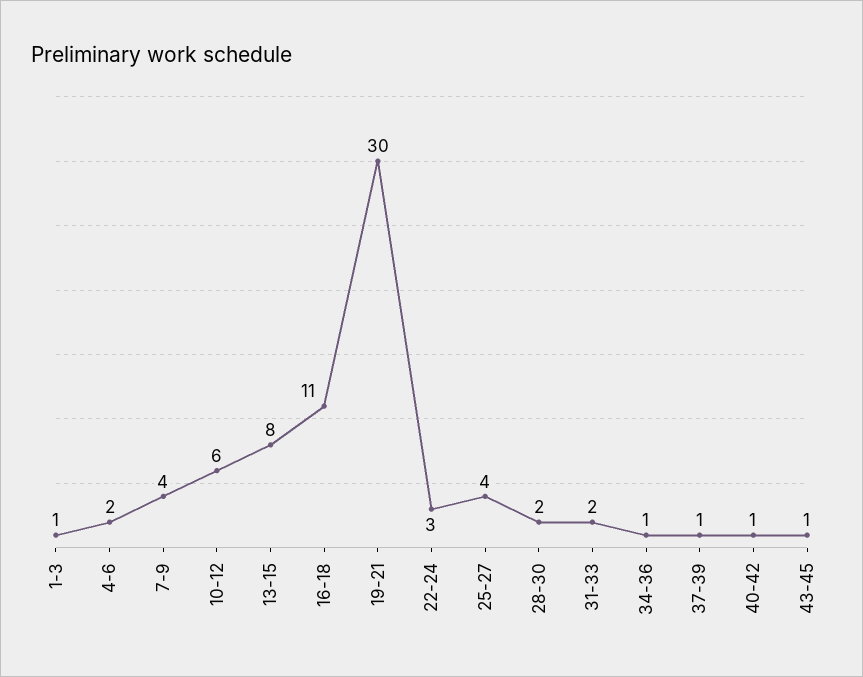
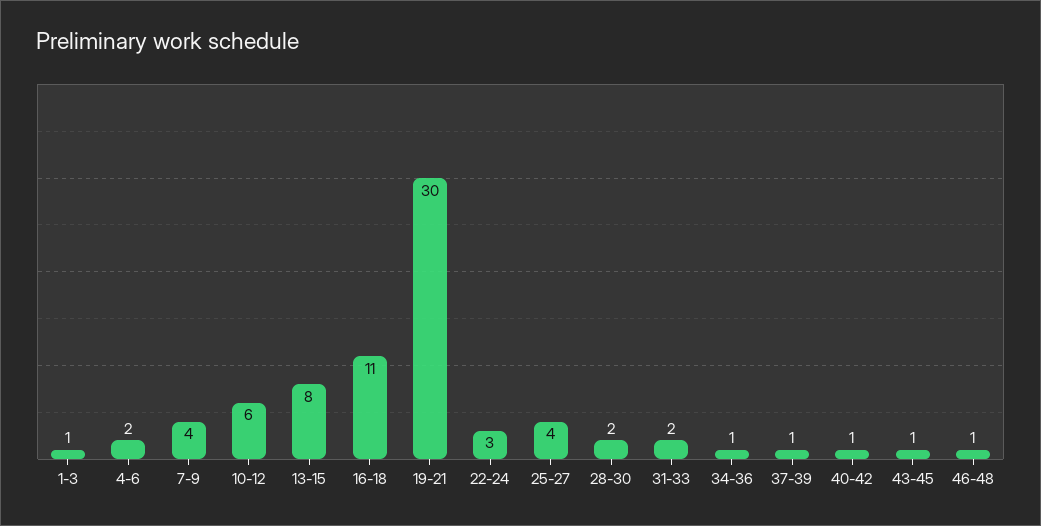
46-48: none -> 1

